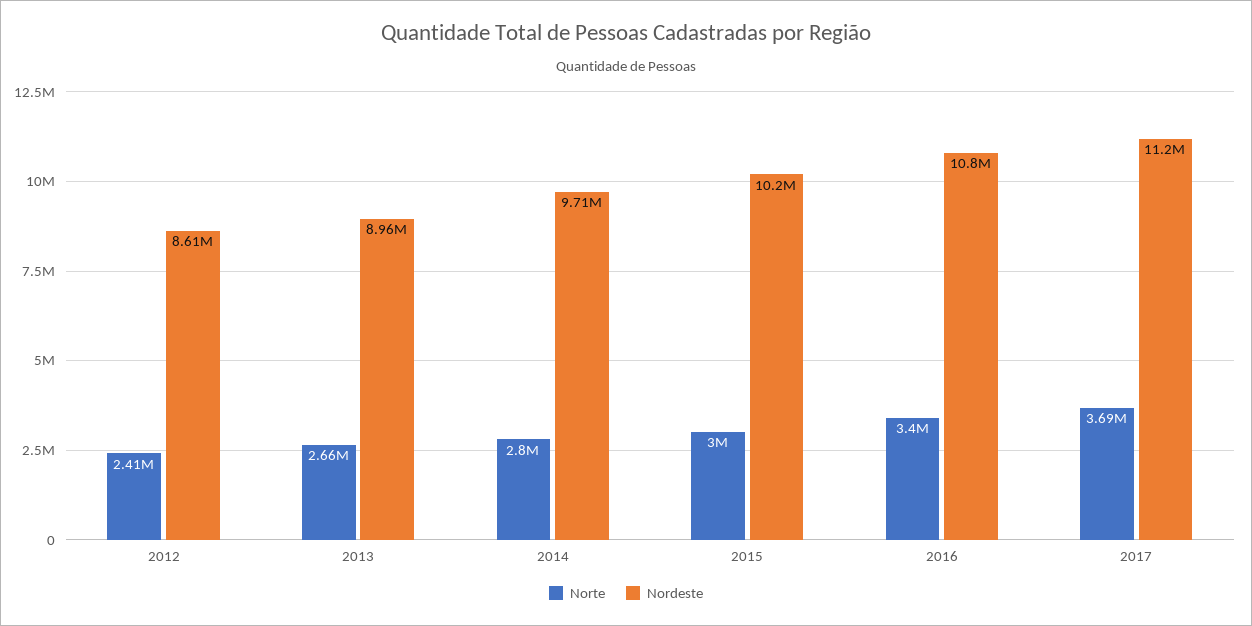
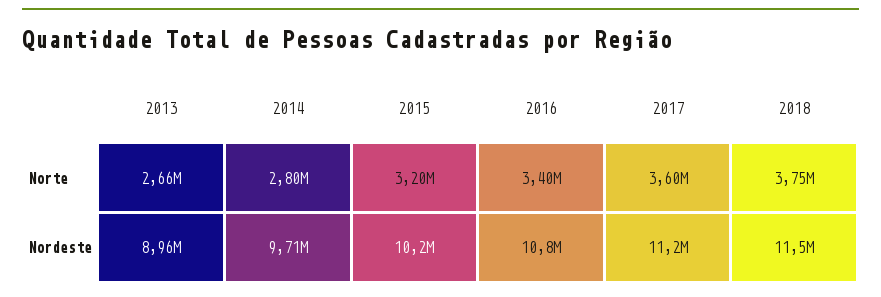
Norte, 2012: 2410000 -> none
Nordeste, 2012: 8610000 -> none
Norte, 2015: 3000000 -> 3200000
Norte, 2017: 3690000 -> 3600000
Norte, 2018: none -> 3750000
Nordeste, 2018: none -> 11500000

